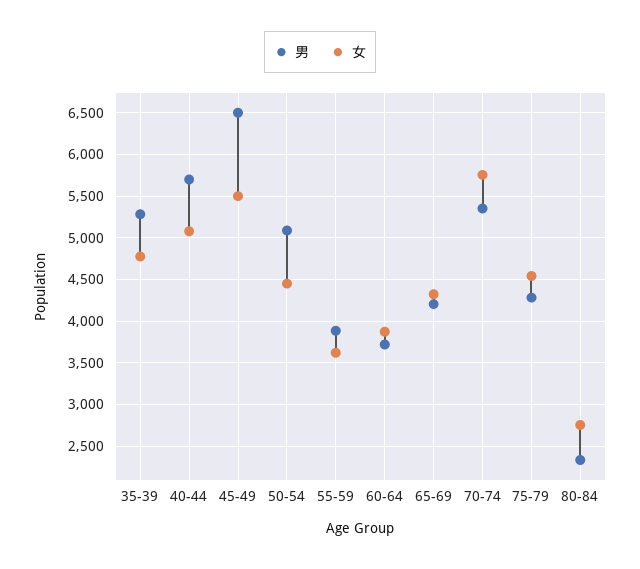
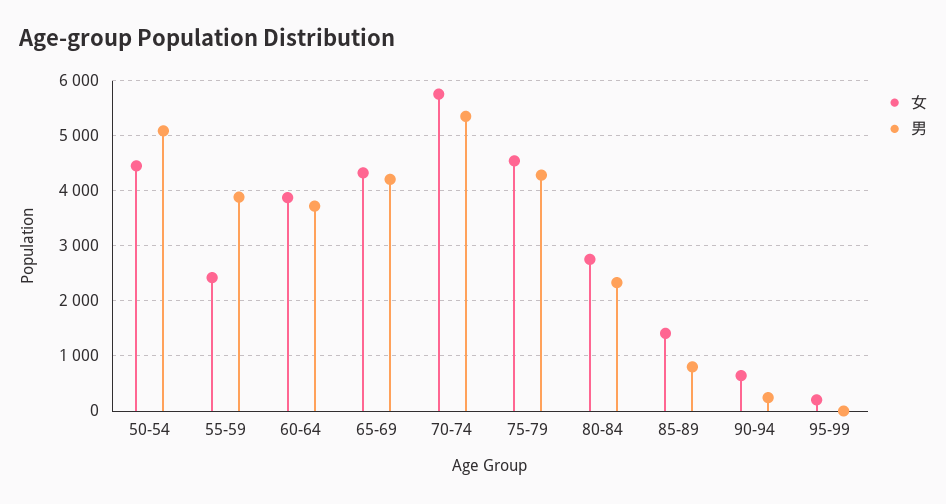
男, 35-39: 5300 -> none
女, 35-39: 4800 -> none
男, 40-44: 5700 -> none
女, 40-44: 5100 -> none
男, 45-49: 6500 -> none
女, 45-49: 5500 -> none
女, 55-59: 3600 -> 2400
女, 85-89: none -> 1400
男, 85-89: none -> 800
女, 90-94: none -> 600
男, 90-94: none -> 200
女, 95-99: none -> 200
男, 95-99: none -> 0

